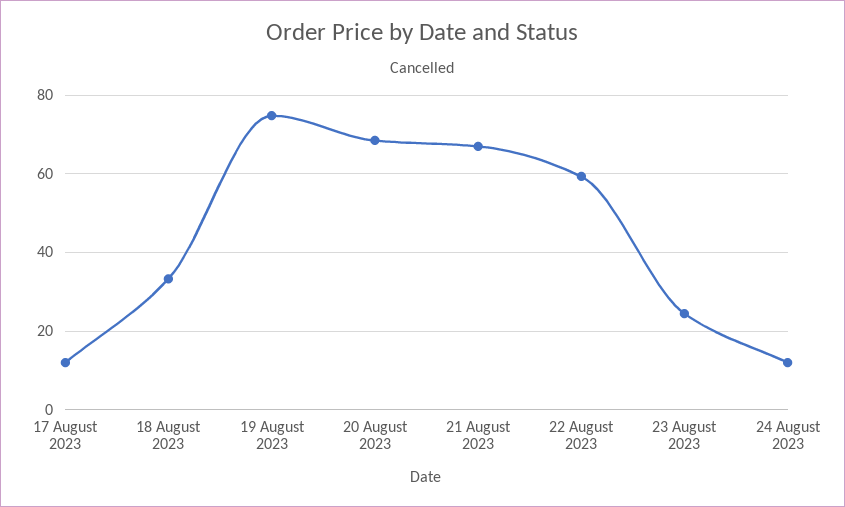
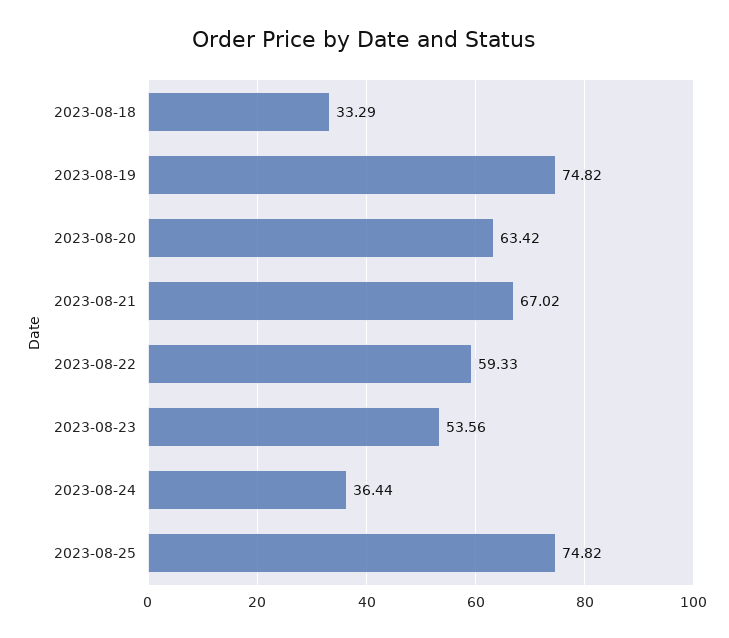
17 August 2023: 12 -> none
20 August 2023: 68 -> 63.42
23 August 2023: 24 -> 53.56
24 August 2023: 12 -> 36.44
2023-08-25: none -> 74.82

